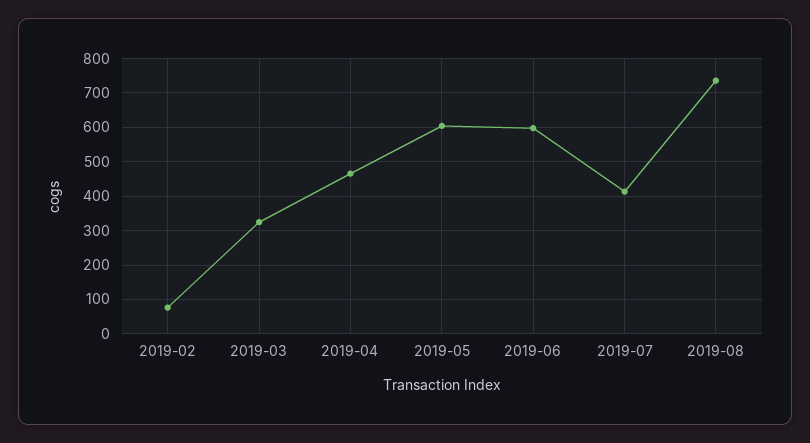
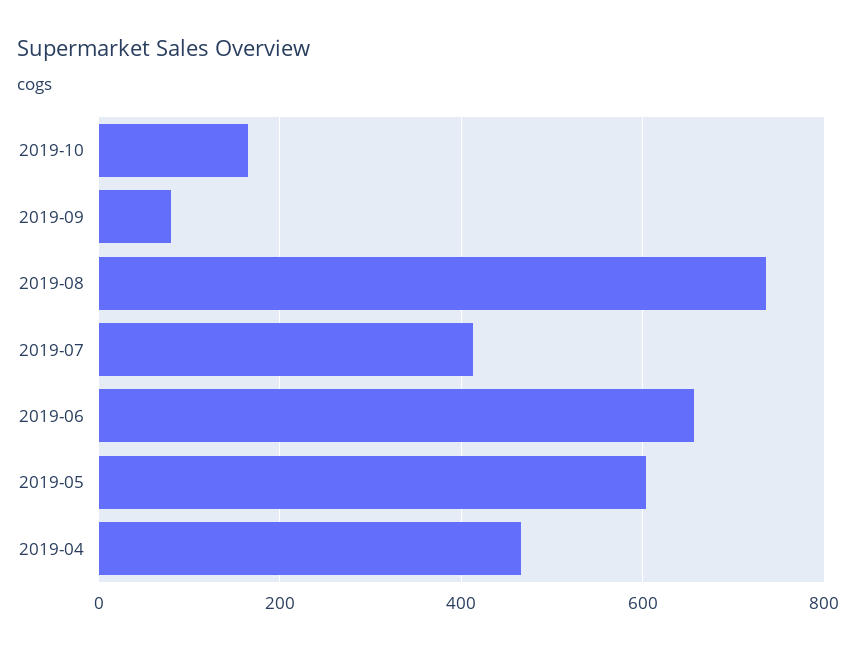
2019-02: 80 -> none
2019-03: 320 -> none
2019-06: 600 -> 660
2019-10: none -> 160
2019-09: none -> 80

